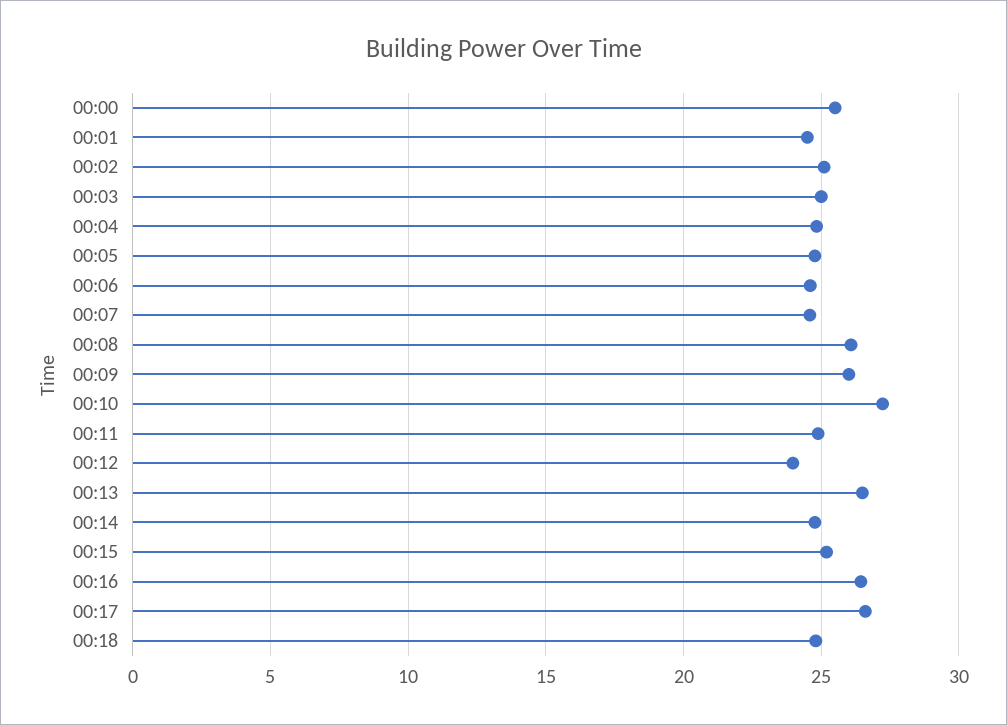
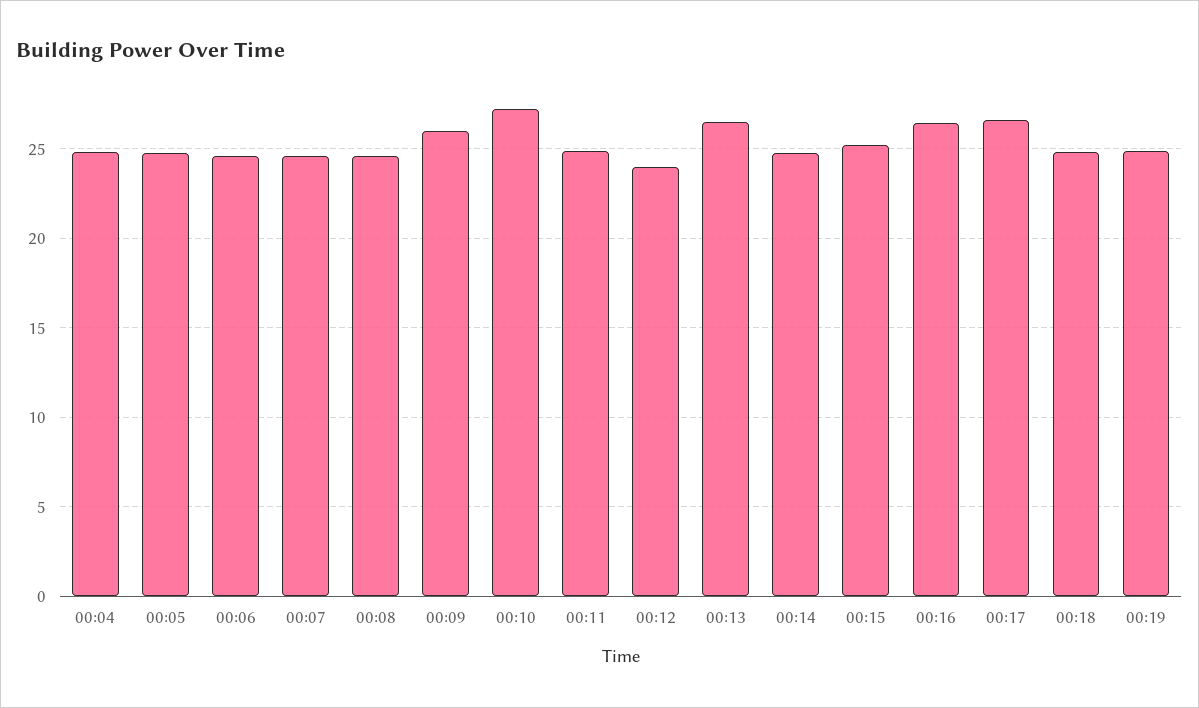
00:00: 25.5 -> none
00:01: 24.5 -> none
00:02: 25 -> none
00:03: 25 -> none
00:08: 26 -> 24.5
00:19: none -> 25

